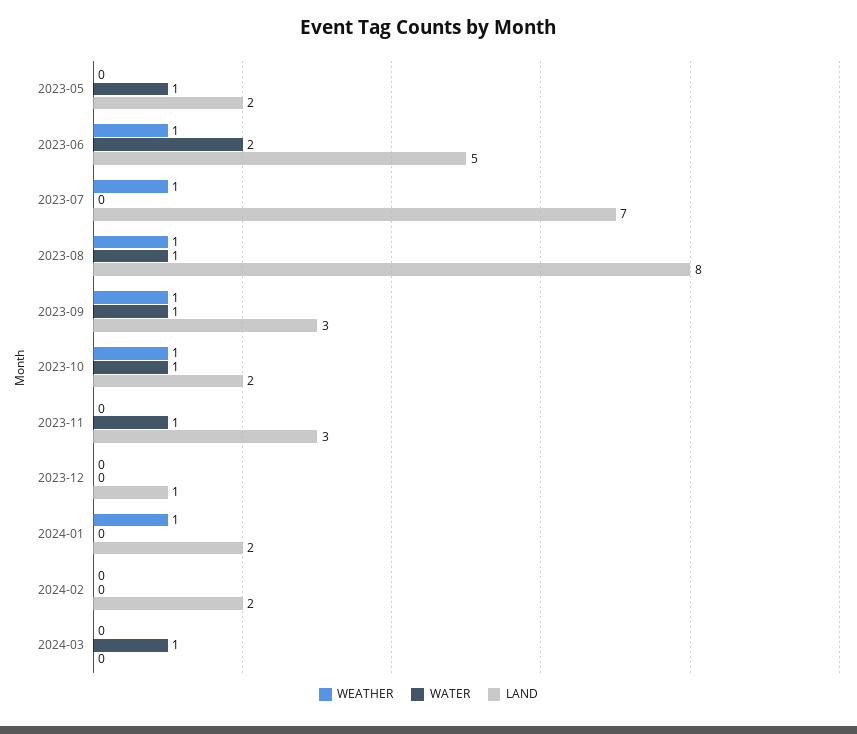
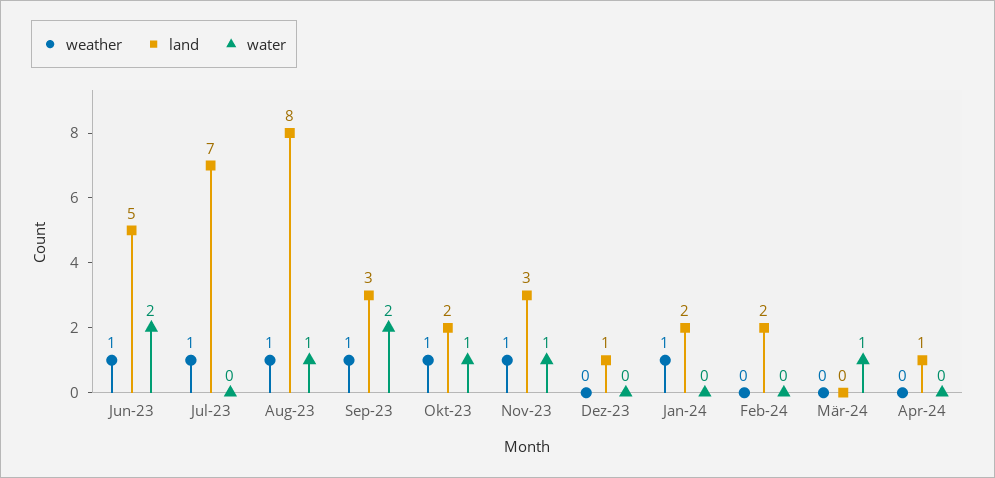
WEATHER, 2023-05: 0 -> none
WATER, 2023-05: 1 -> none
LAND, 2023-05: 2 -> none
WATER, 2023-09: 1 -> 2
WEATHER, 2023-11: 0 -> 1
WEATHER, Apr-24: none -> 0
LAND, Apr-24: none -> 1
WATER, Apr-24: none -> 0

